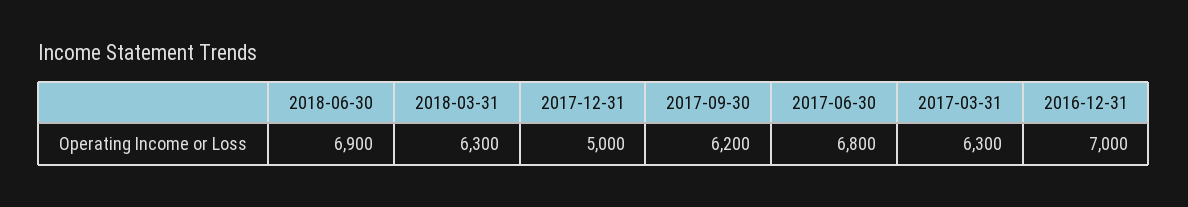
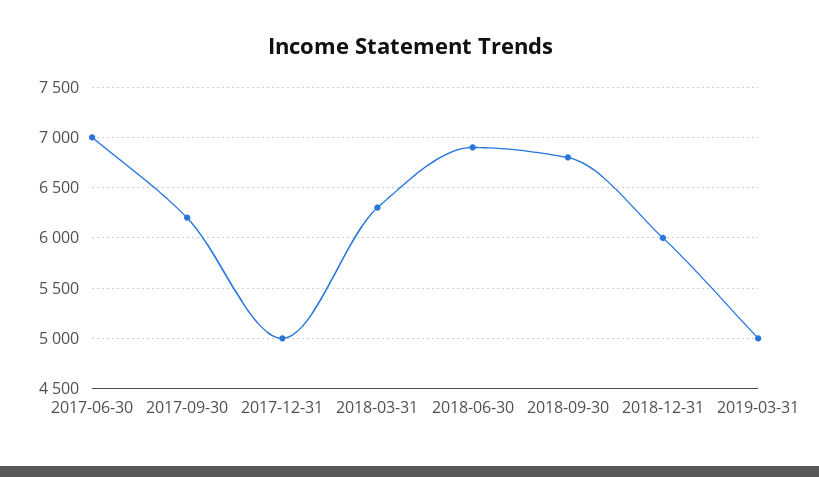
2017-06-30: 6800 -> 7000
2017-03-31: 6300 -> none
2016-12-31: 7000 -> none
2018-09-30: none -> 6800
2018-12-31: none -> 6000
2019-03-31: none -> 5000

